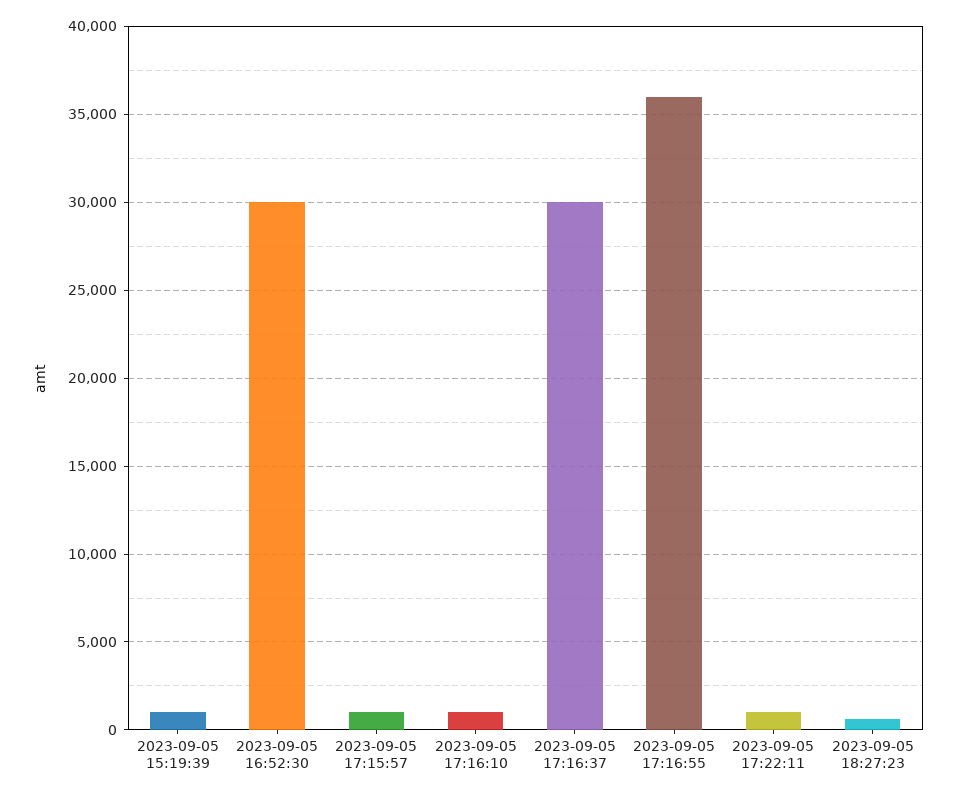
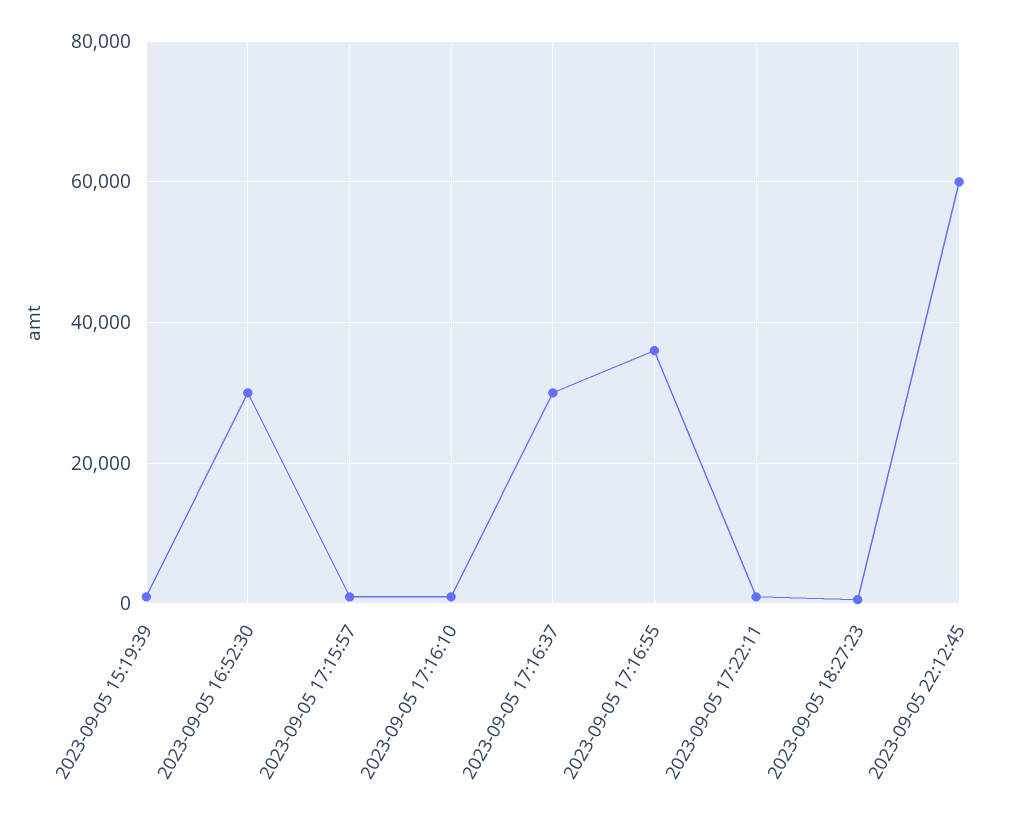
2023-09-05 22:12:45: none -> 60000

